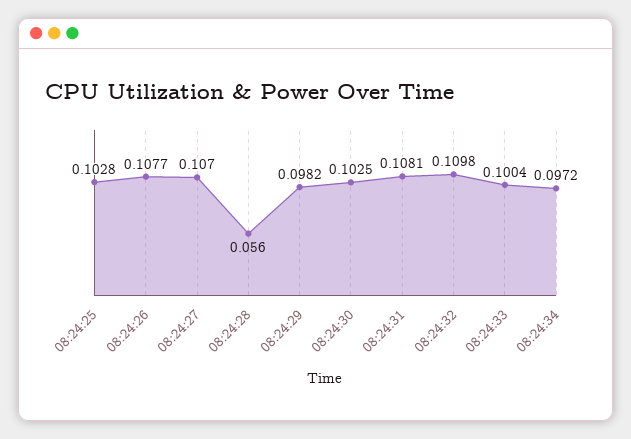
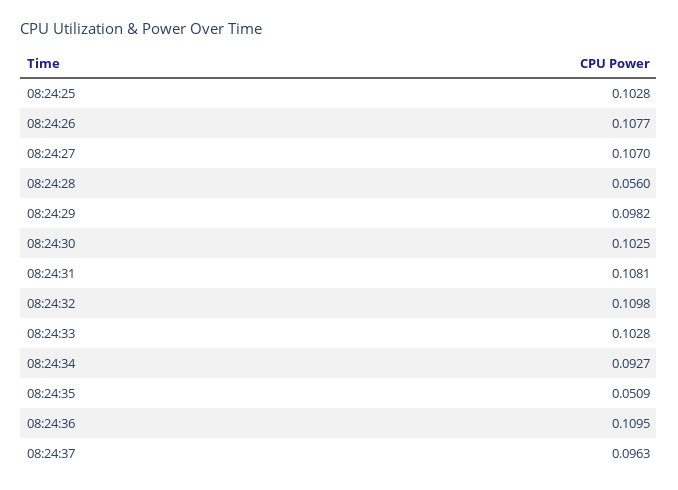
08:24:33: 0.1004 -> 0.1028
08:24:34: 0.0972 -> 0.0927
08:24:35: none -> 0.0509
08:24:36: none -> 0.1095
08:24:37: none -> 0.0963

